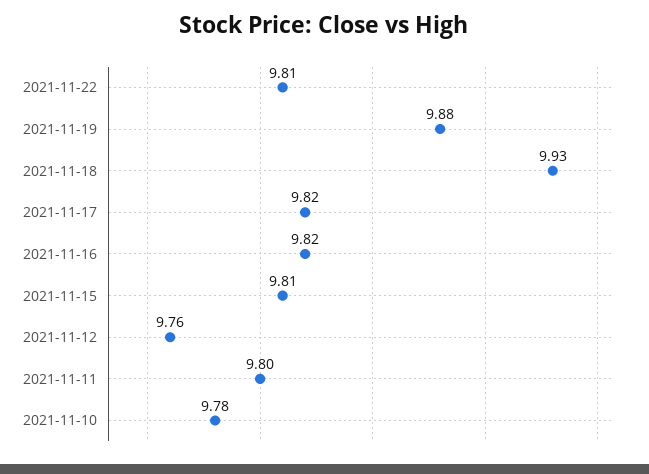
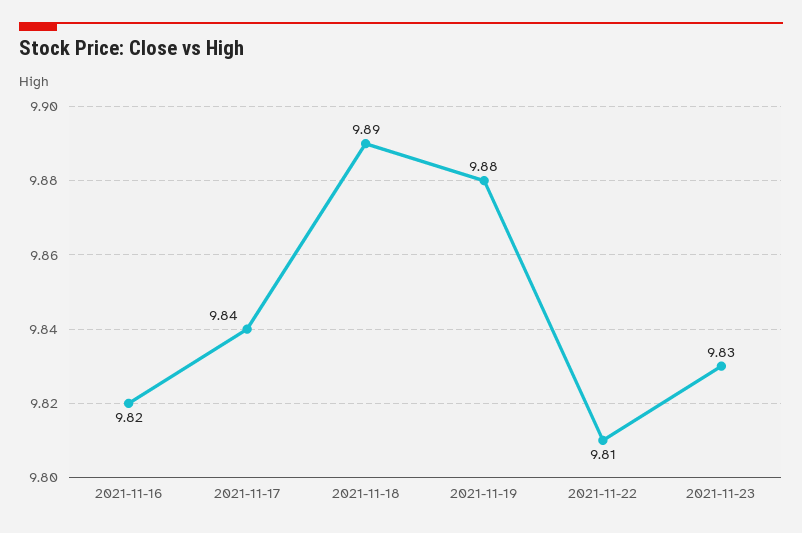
2021-11-18: 9.93 -> 9.89
2021-11-17: 9.82 -> 9.84
2021-11-15: 9.81 -> none
2021-11-12: 9.76 -> none
2021-11-11: 9.8 -> none
2021-11-10: 9.78 -> none
2021-11-23: none -> 9.83

